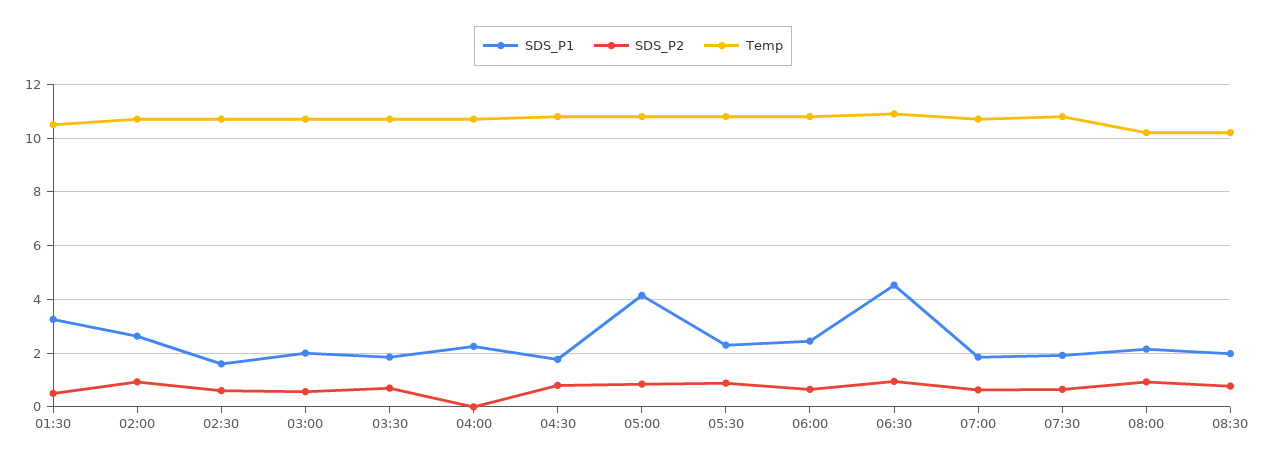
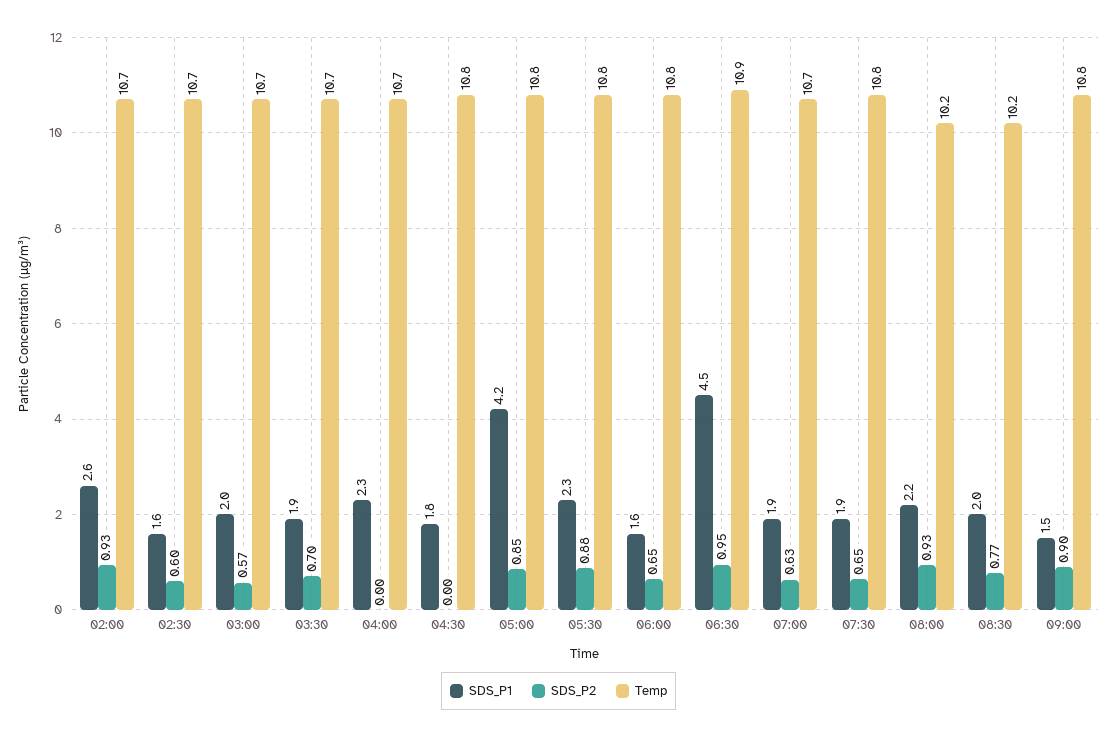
SDS_P1, 01:30: 3.25 -> none
SDS_P2, 01:30: 0.5 -> none
Temp, 01:30: 10.5 -> none
SDS_P2, 04:30: 0.75 -> 0
SDS_P1, 06:00: 2.5 -> 1.6
SDS_P1, 09:00: none -> 1.5
SDS_P2, 09:00: none -> 0.9
Temp, 09:00: none -> 10.8

